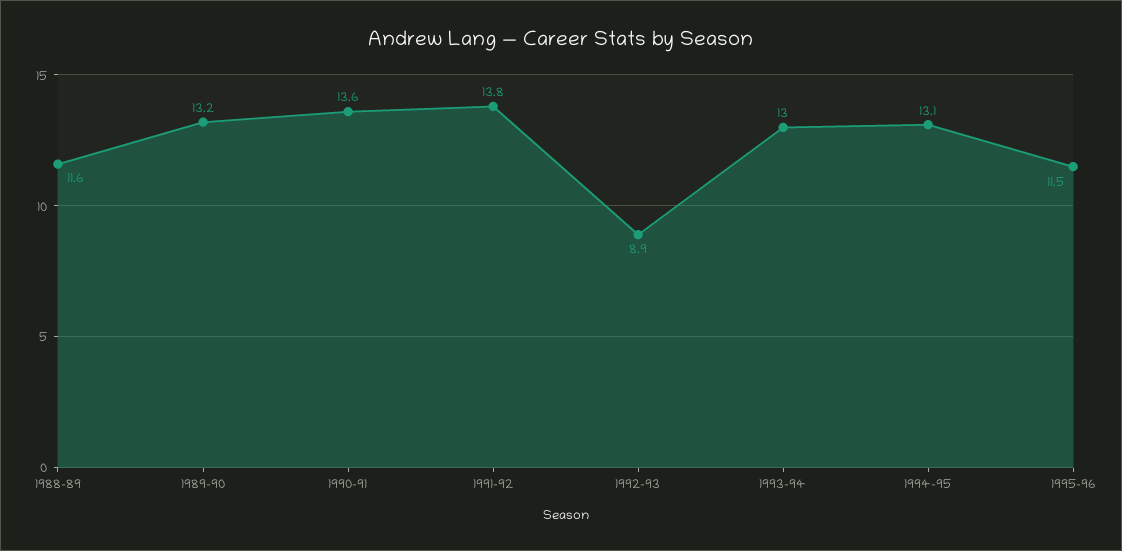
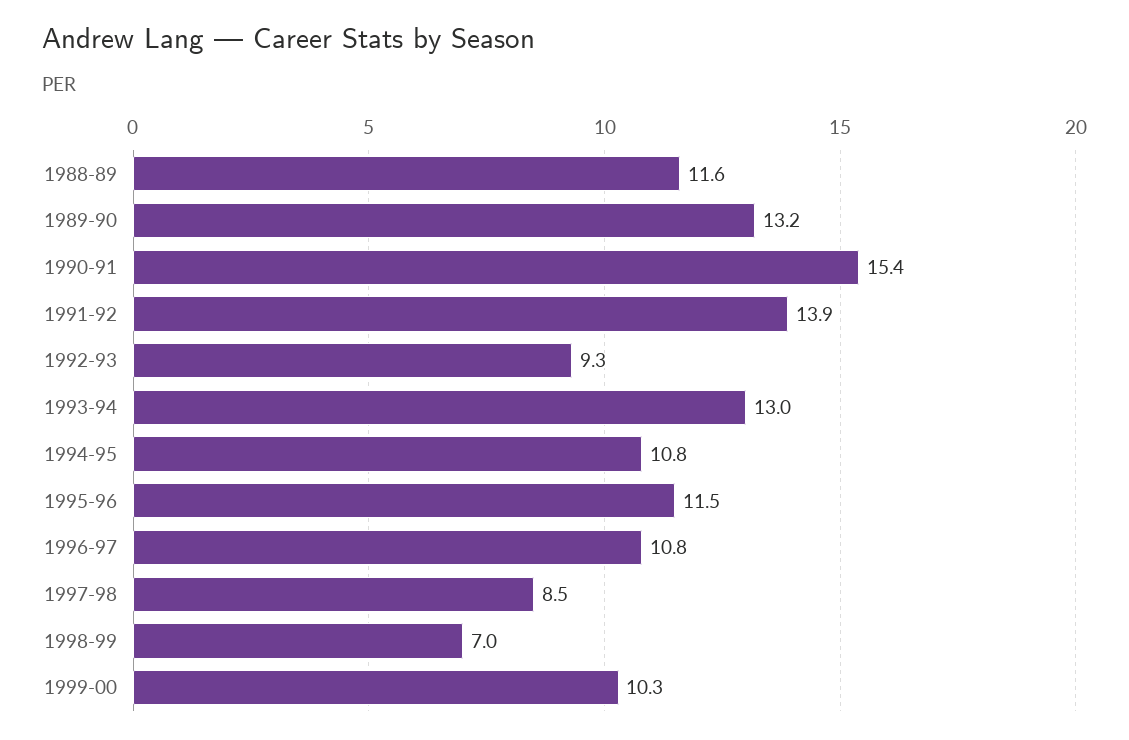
1990-91: 13.6 -> 15.4
1991-92: 13.8 -> 13.9
1992-93: 8.9 -> 9.3
1994-95: 13.1 -> 10.8
1996-97: none -> 10.8
1997-98: none -> 8.5
1998-99: none -> 7
1999-00: none -> 10.3

